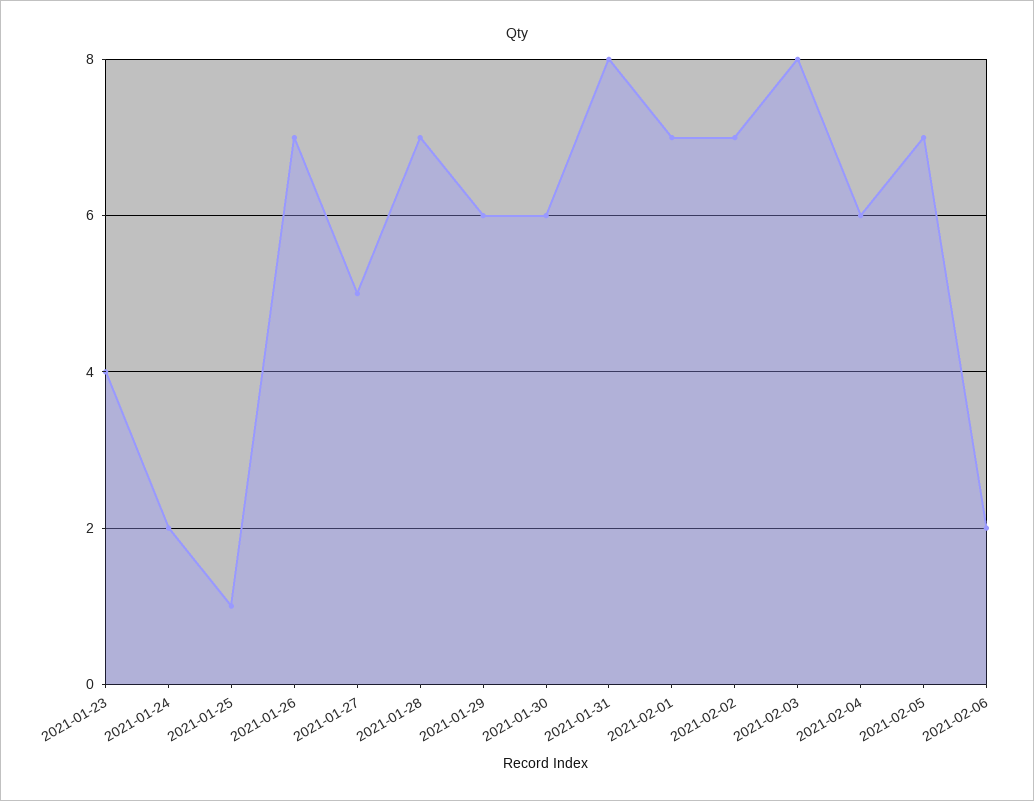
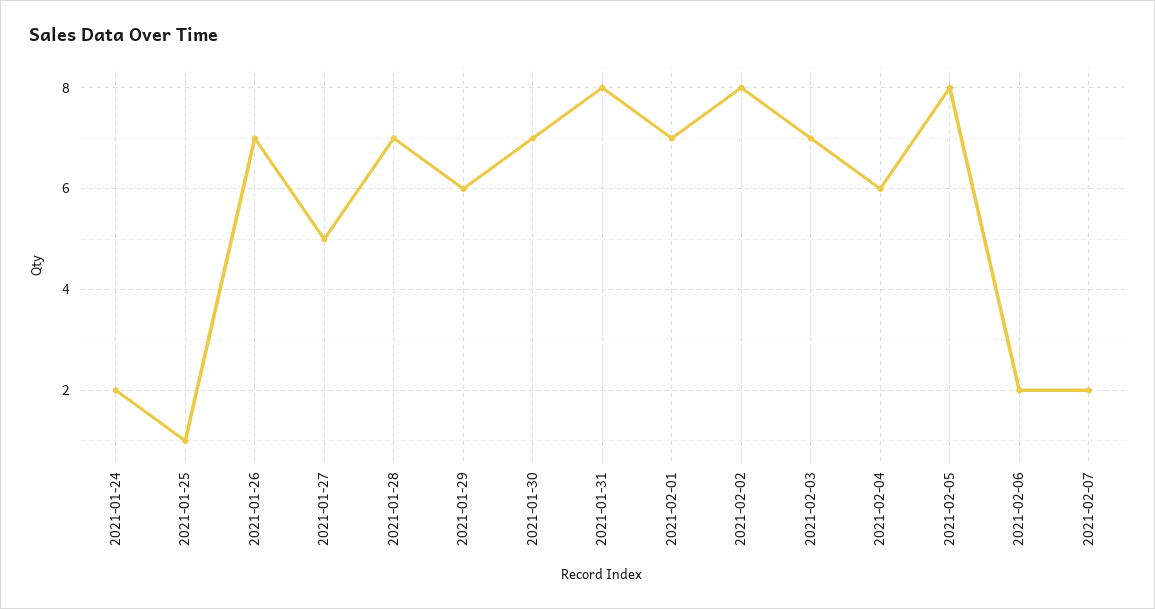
2021-01-23: 4 -> none
2021-01-30: 6 -> 7
2021-02-02: 7 -> 8
2021-02-03: 8 -> 7
2021-02-05: 7 -> 8
2021-02-07: none -> 2

